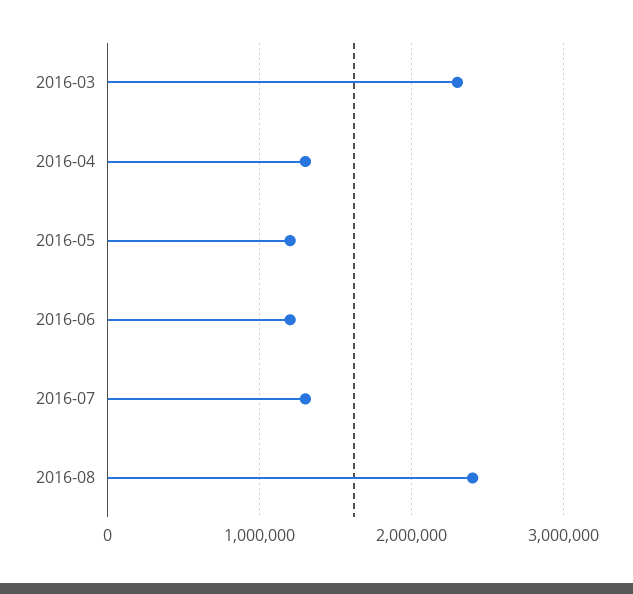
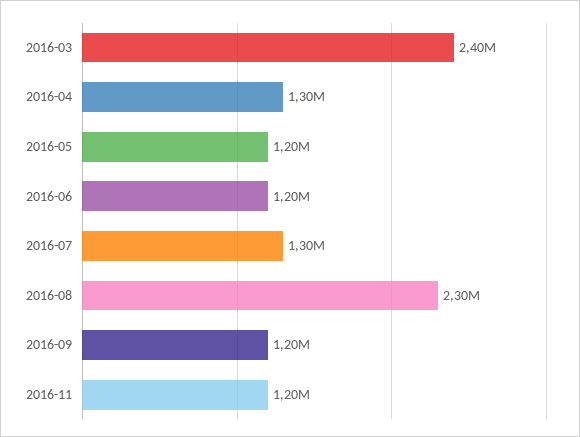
2016-03: 2300000 -> 2400000
2016-08: 2400000 -> 2300000
2016-09: none -> 1200000
2016-11: none -> 1200000

